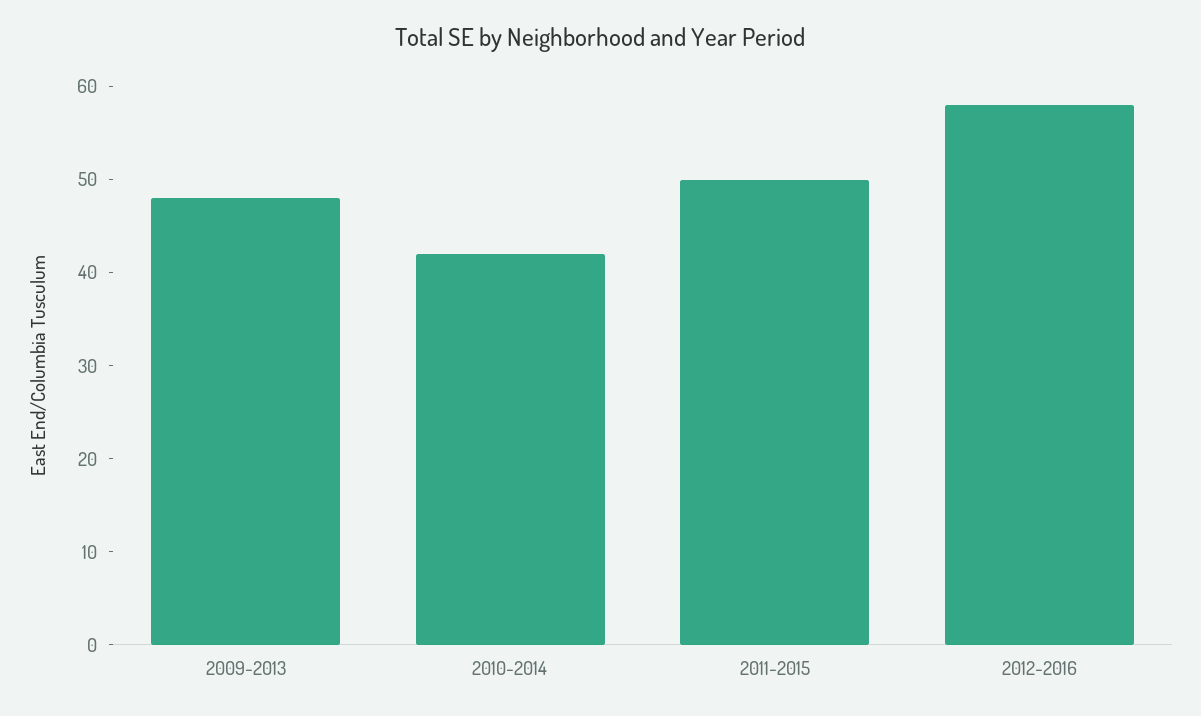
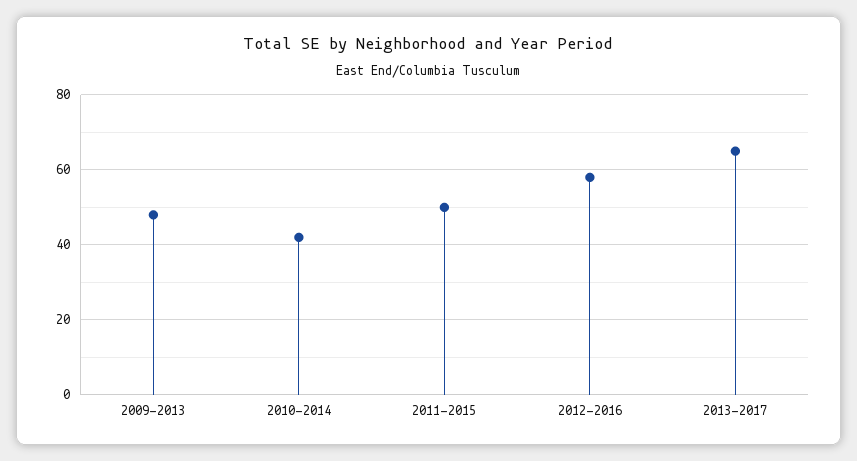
2013-2017: none -> 65

